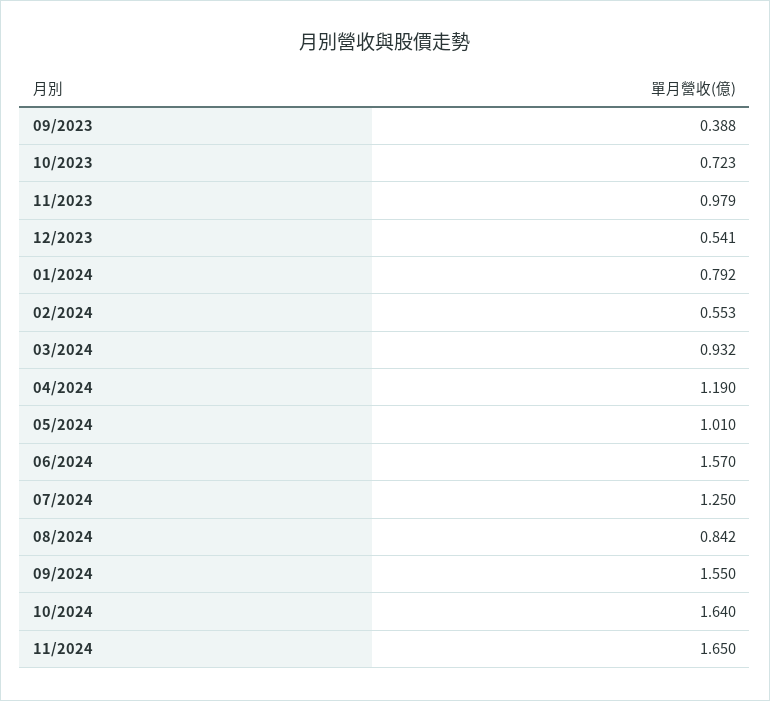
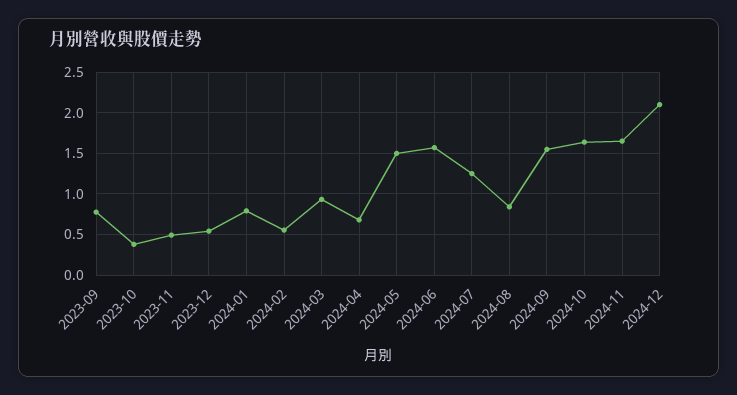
09/2023: 0.388 -> 0.8
10/2023: 0.723 -> 0.4
11/2023: 0.979 -> 0.5
04/2024: 1.19 -> 0.7
05/2024: 1.01 -> 1.5
2024-12: none -> 2.1

